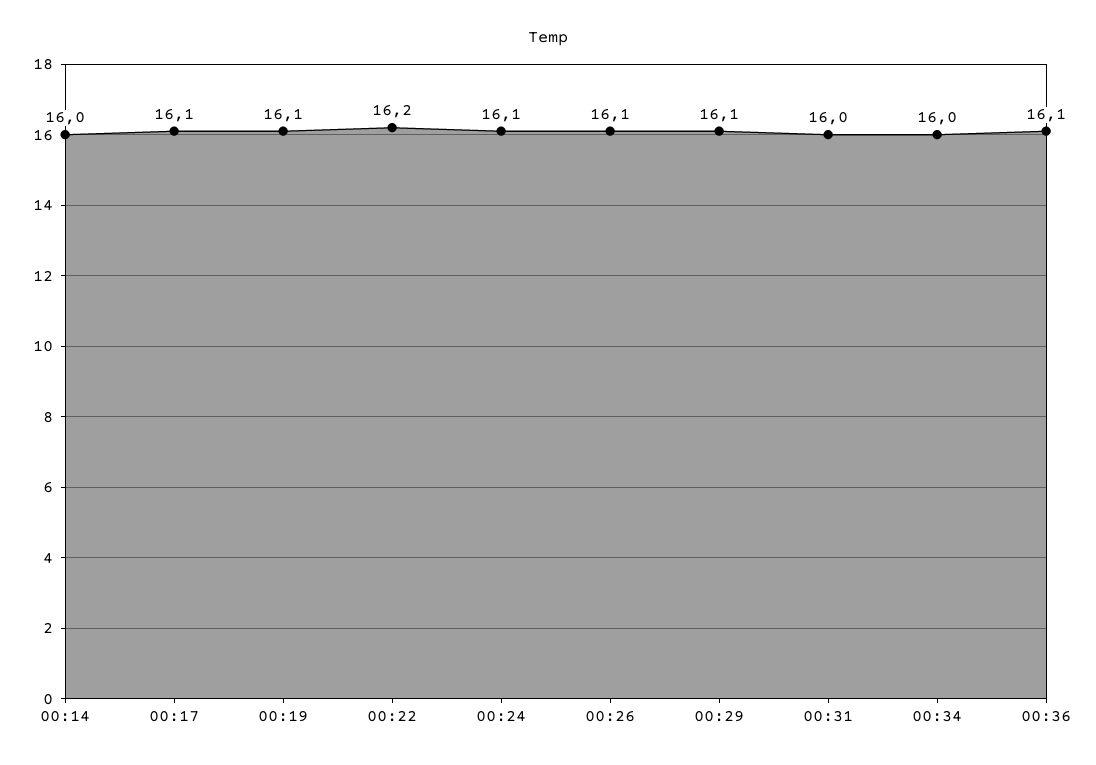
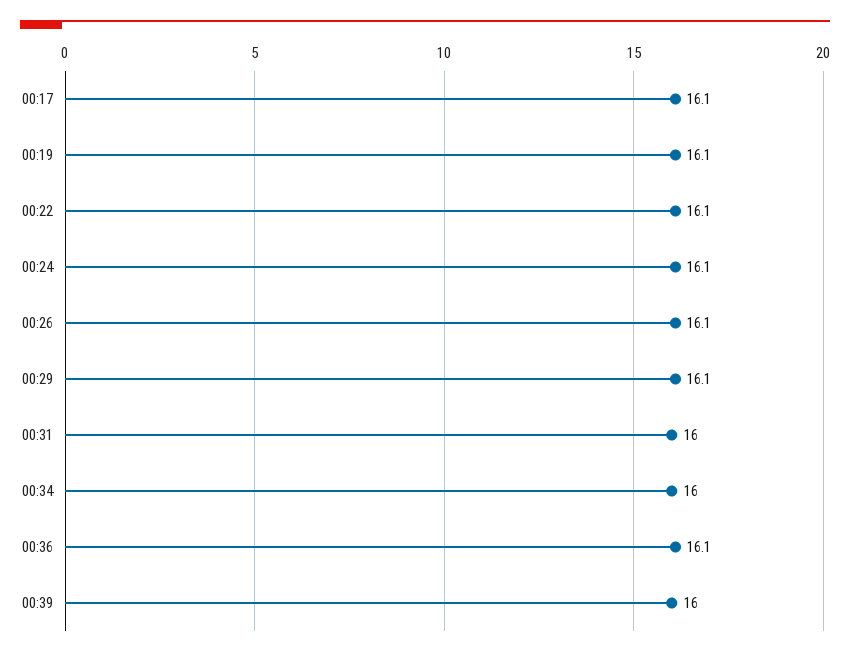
00:14: 16 -> none
00:22: 16.2 -> 16.1
00:39: none -> 16

